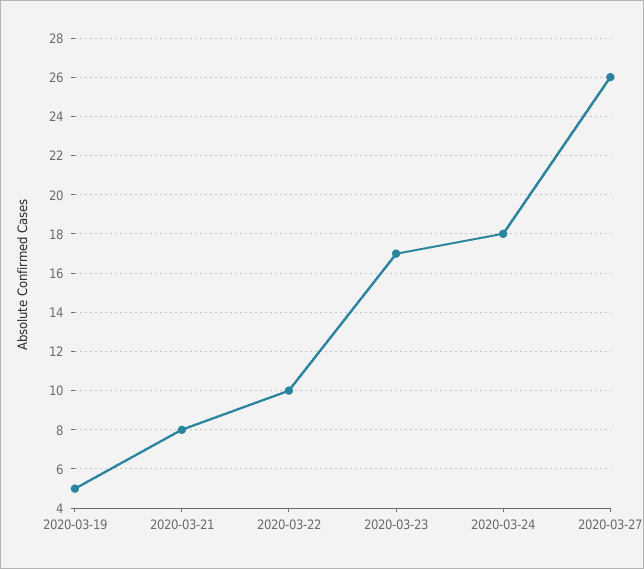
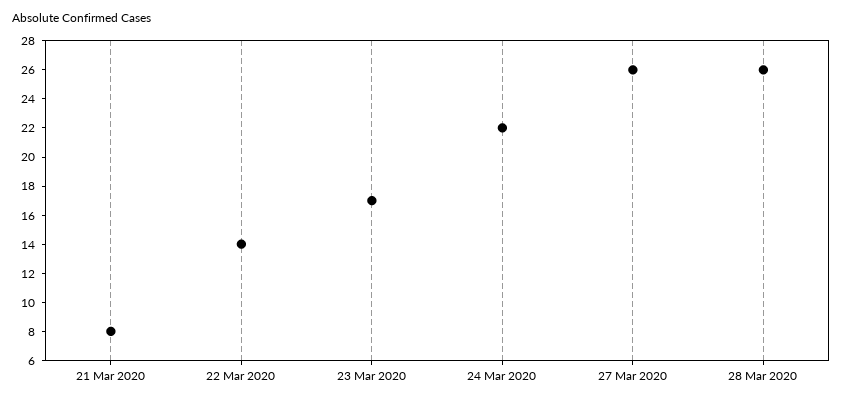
2020-03-19: 5 -> none
2020-03-22: 10 -> 14
2020-03-24: 18 -> 22
28 Mar 2020: none -> 26

